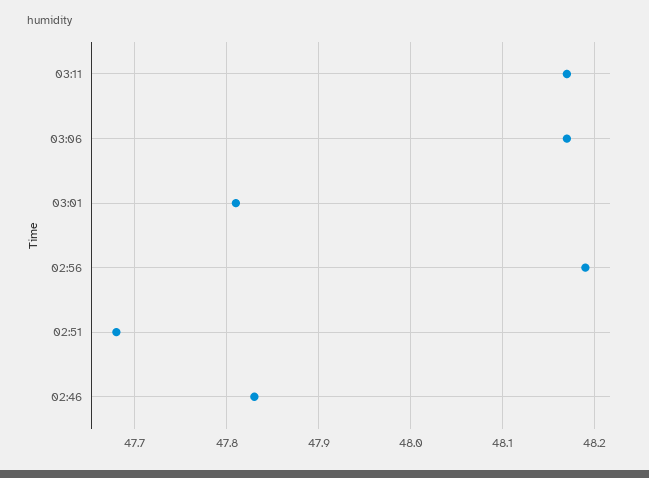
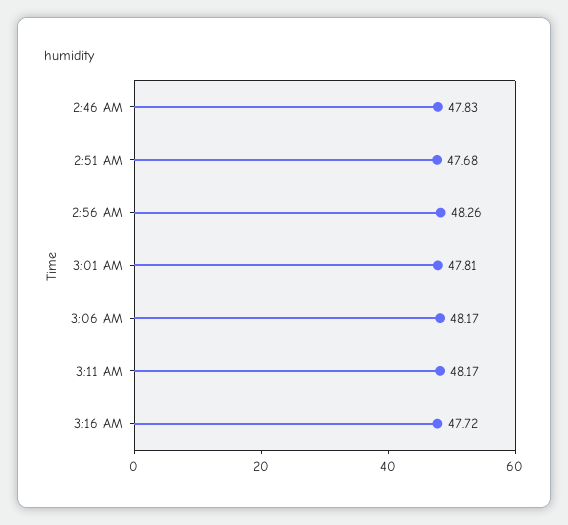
02:56: 48.19 -> 48.26
3:16 AM: none -> 47.72

